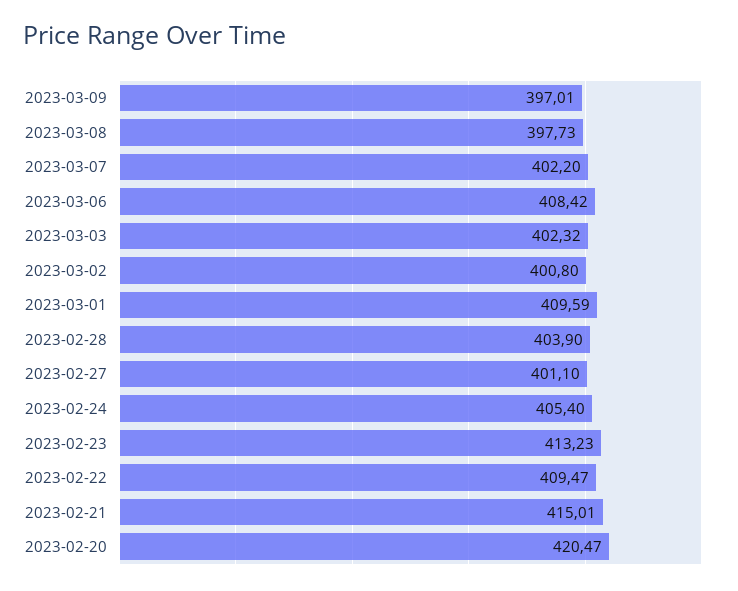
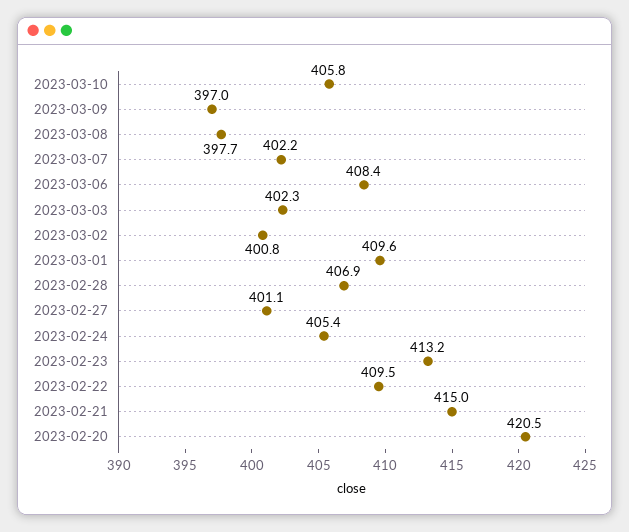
2023-02-28: 403.9 -> 406.9
2023-03-10: none -> 405.8

